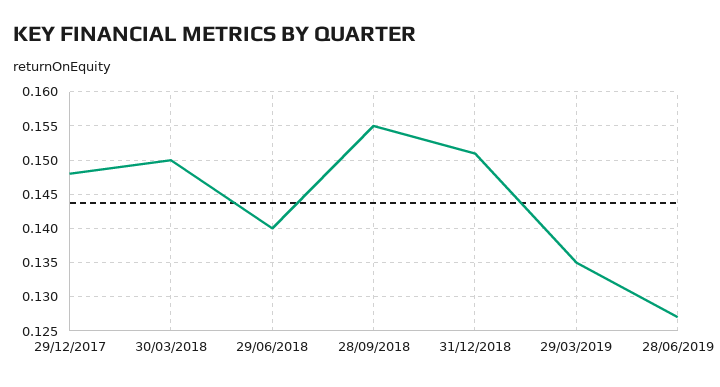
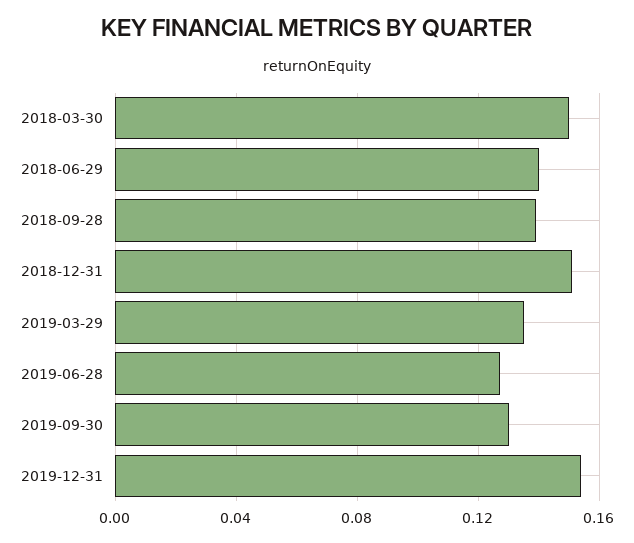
29/12/2017: 0.148 -> none
28/09/2018: 0.155 -> 0.14
2019-09-30: none -> 0.13
2019-12-31: none -> 0.155

